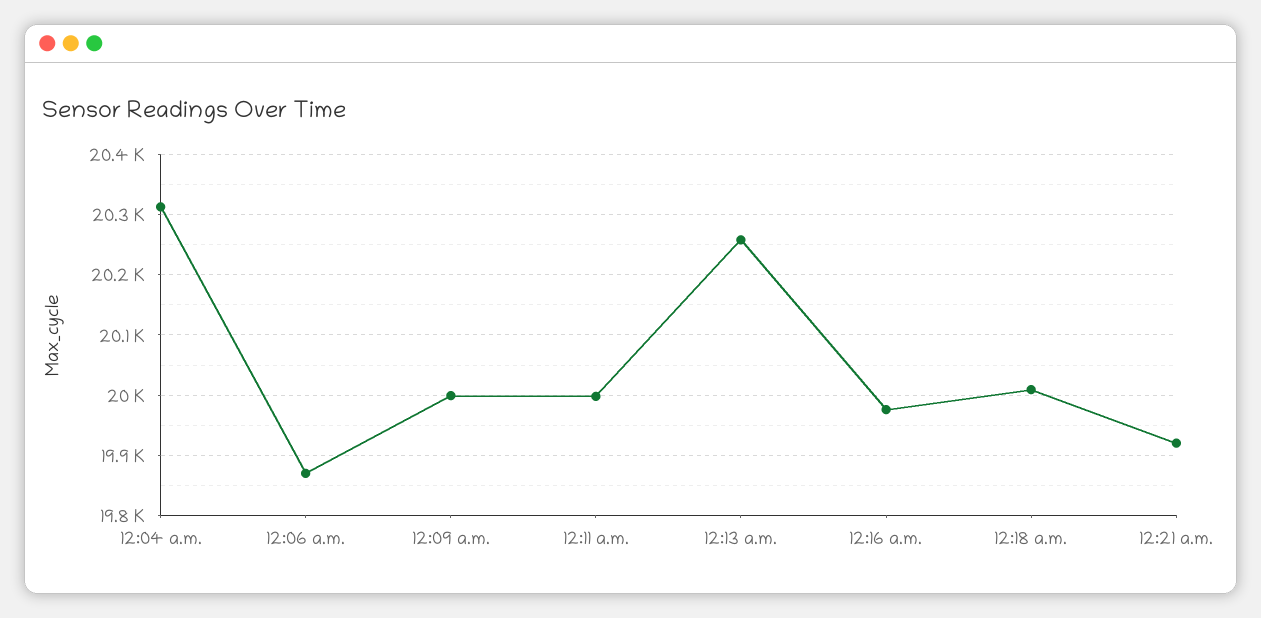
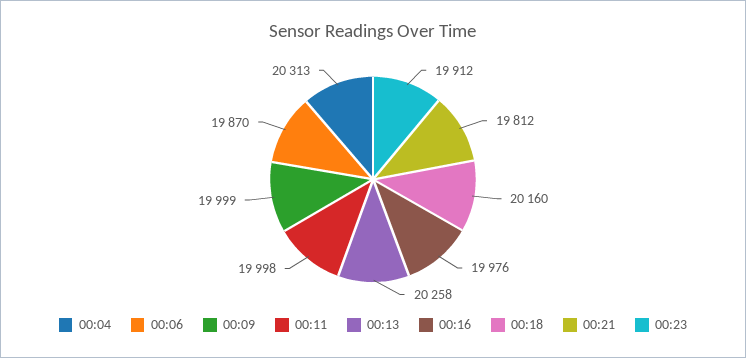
12:18 a.m.: 20010 -> 20160
12:21 a.m.: 19920 -> 19812
00:23: none -> 19912

